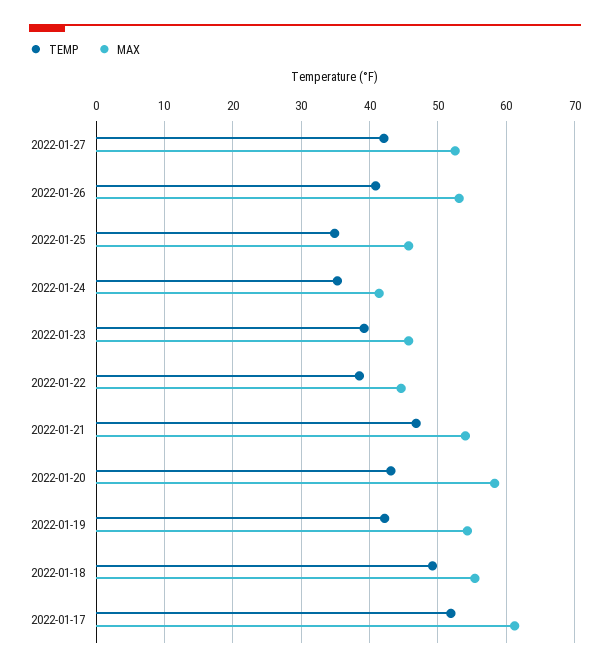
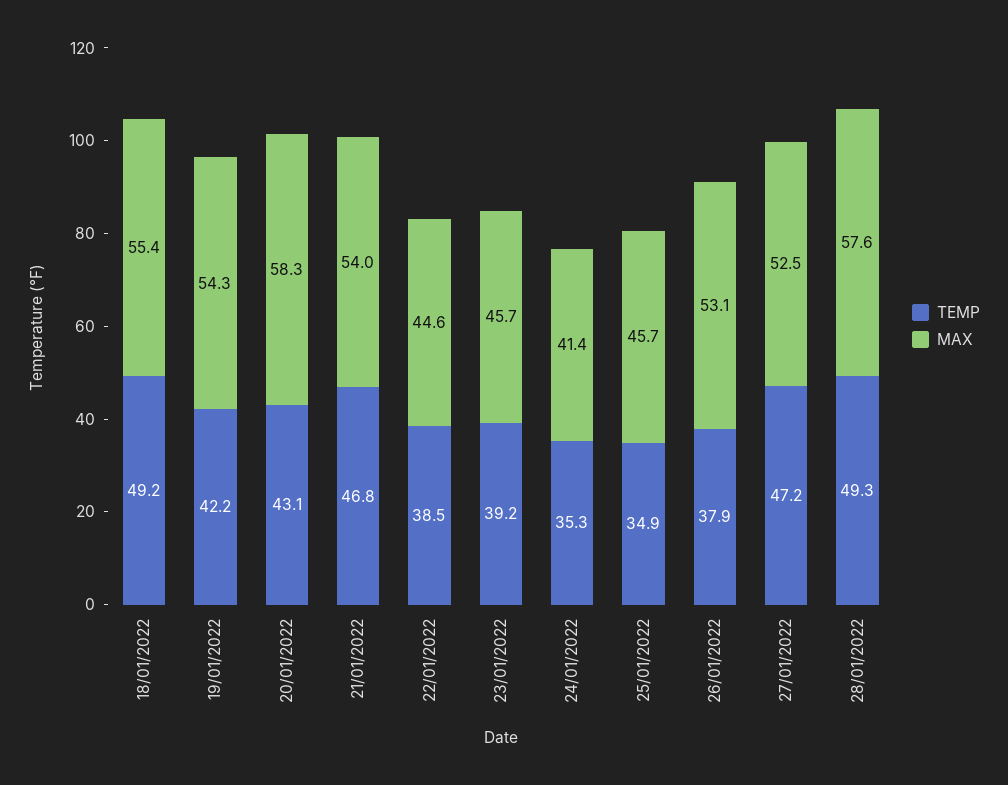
TEMP, 2022-01-27: 42 -> 47.2
TEMP, 2022-01-26: 41 -> 37.9
TEMP, 2022-01-17: 52 -> none
MAX, 2022-01-17: 61 -> none
TEMP, 28/01/2022: none -> 49.3
MAX, 28/01/2022: none -> 57.6

